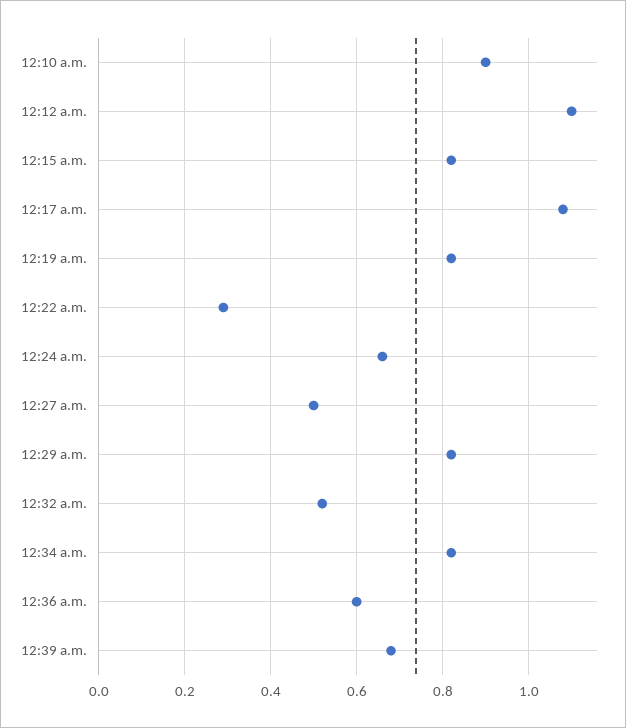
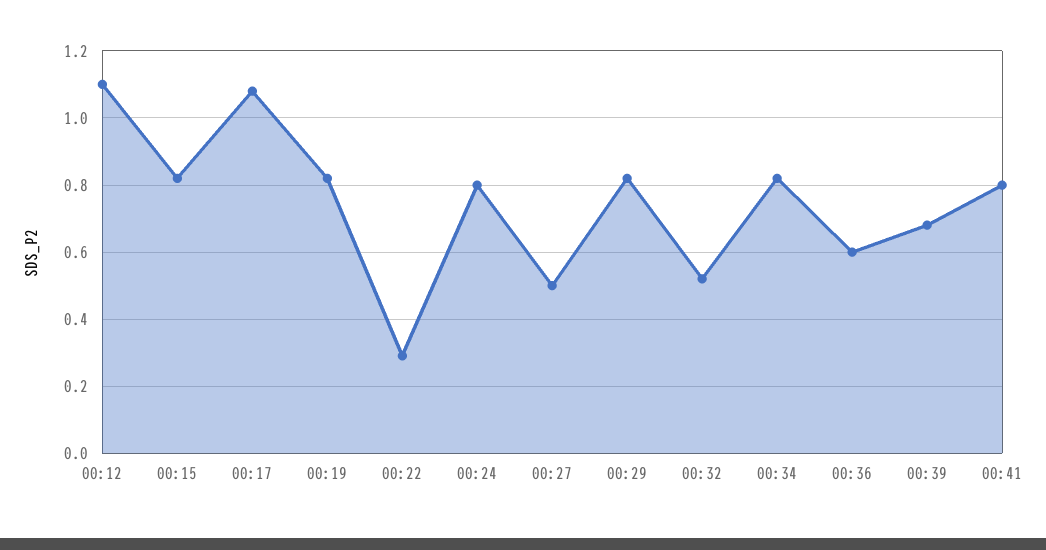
12:10 a.m.: 0.9 -> none
12:24 a.m.: 0.65 -> 0.8
00:41: none -> 0.8

